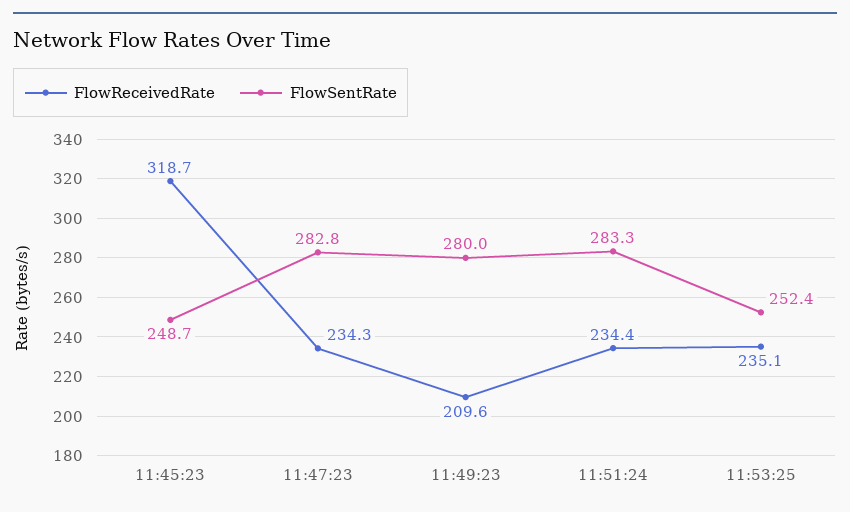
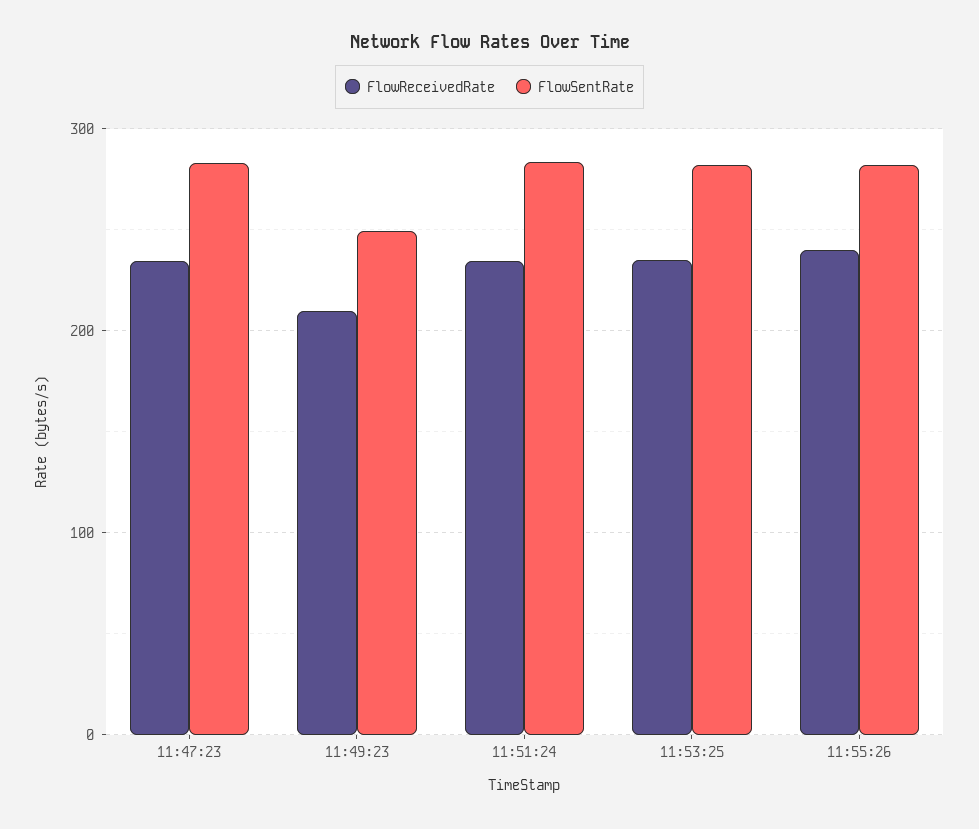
FlowReceivedRate, 11:45:23: 318.7 -> none
FlowSentRate, 11:45:23: 248.7 -> none
FlowSentRate, 11:49:23: 280 -> 250
FlowSentRate, 11:53:25: 252.4 -> 280
FlowReceivedRate, 11:55:26: none -> 240
FlowSentRate, 11:55:26: none -> 280

